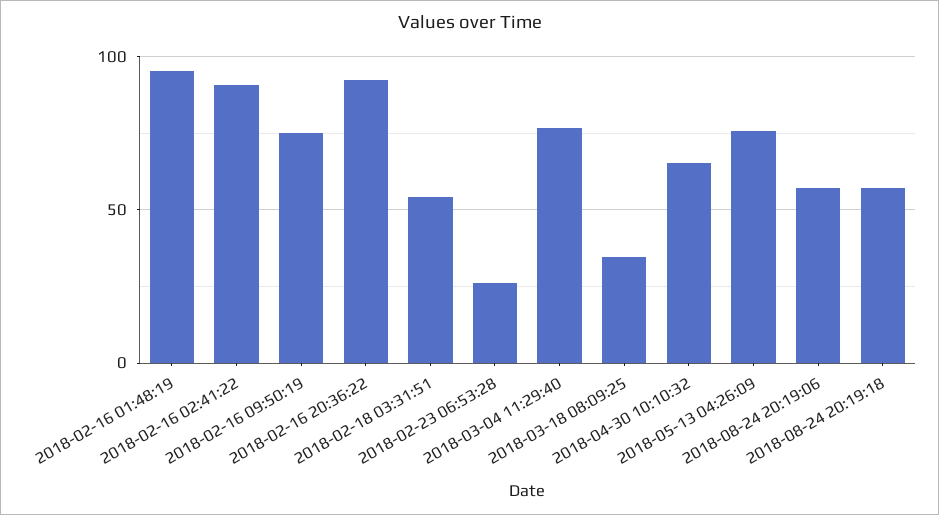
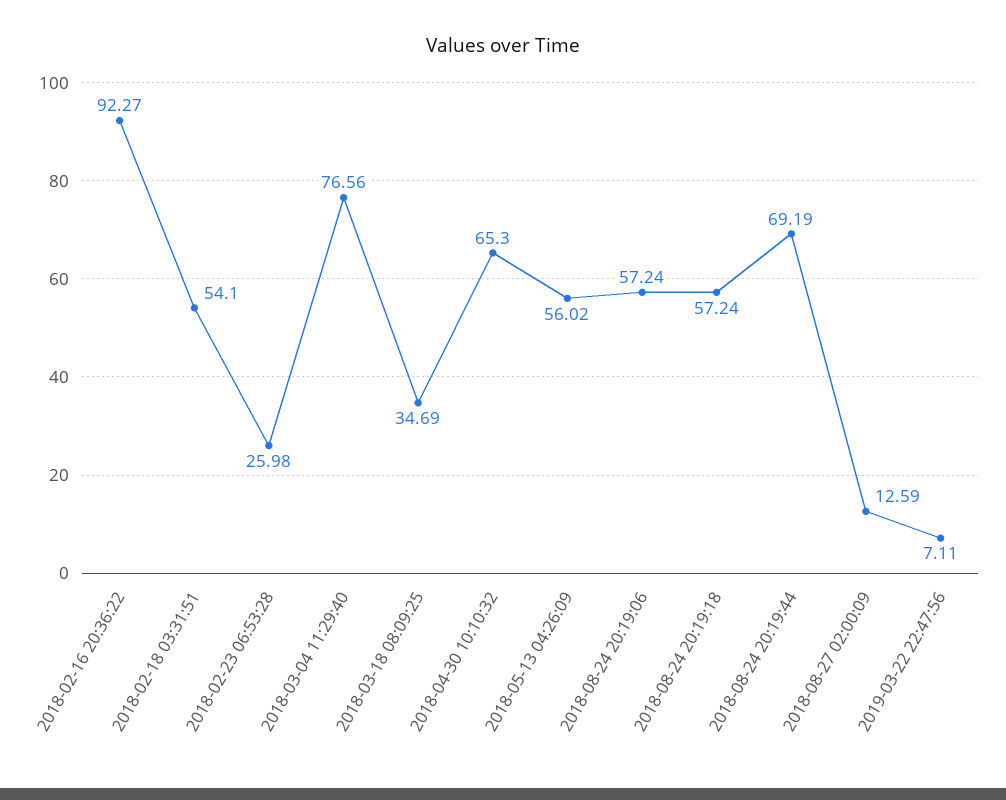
2018-02-16 01:48:19: 95 -> none
2018-02-16 02:41:22: 90 -> none
2018-02-16 09:50:19: 75 -> none
2018-05-13 04:26:09: 75 -> 56.02
2018-08-24 20:19:44: none -> 69.19
2018-08-27 02:00:09: none -> 12.59
2019-03-22 22:47:56: none -> 7.11

